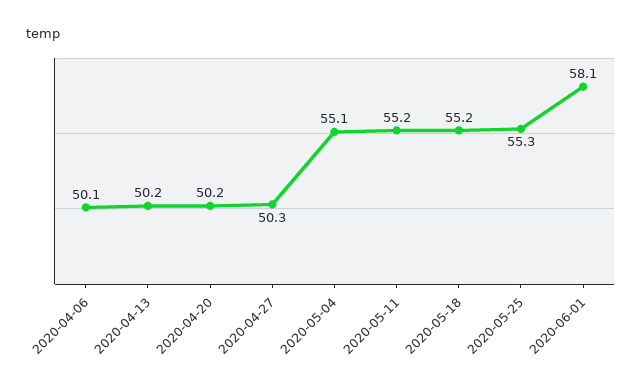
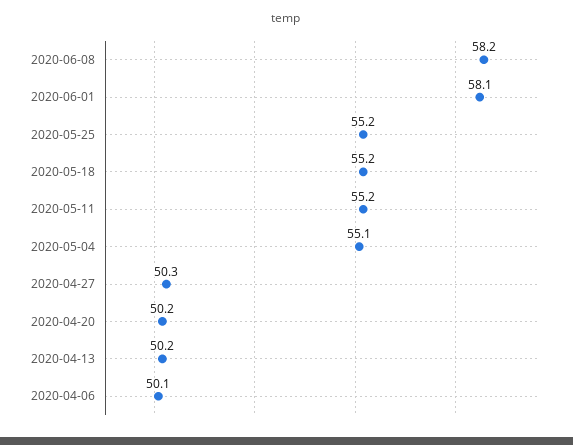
2020-05-25: 55.3 -> 55.2
2020-06-08: none -> 58.2

